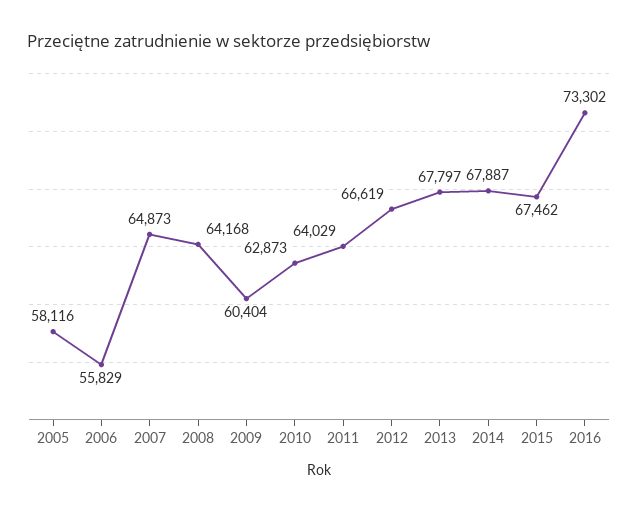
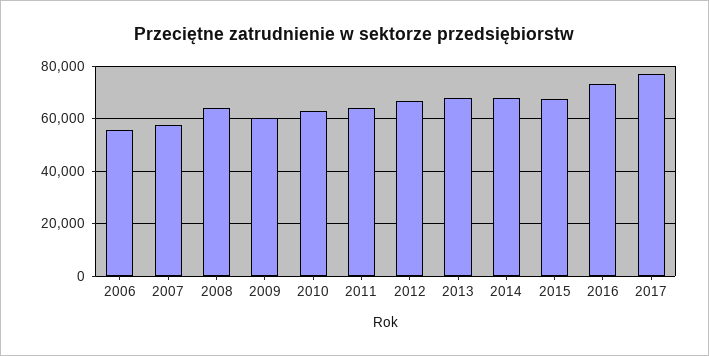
2005: 58116 -> none
2007: 64873 -> 57500
2017: none -> 77500

